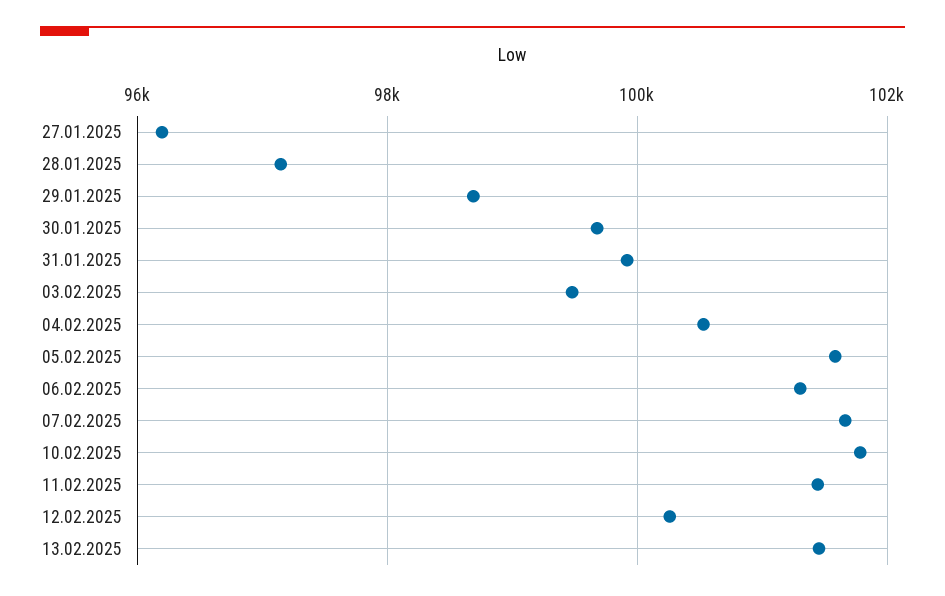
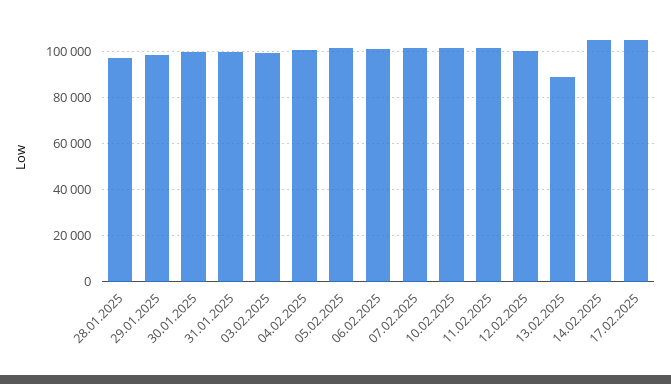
27.01.2025: 96200 -> none
13.02.2025: 101400 -> 90000
14.02.2025: none -> 105000
17.02.2025: none -> 105000

